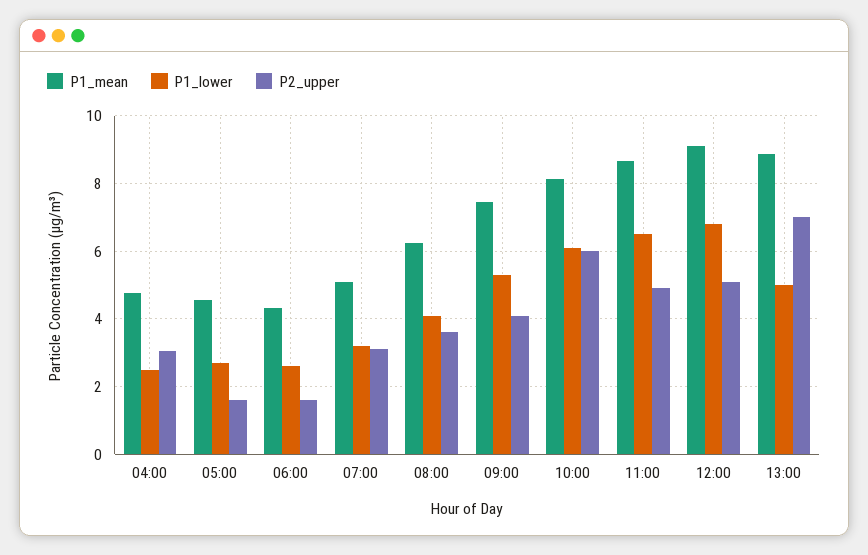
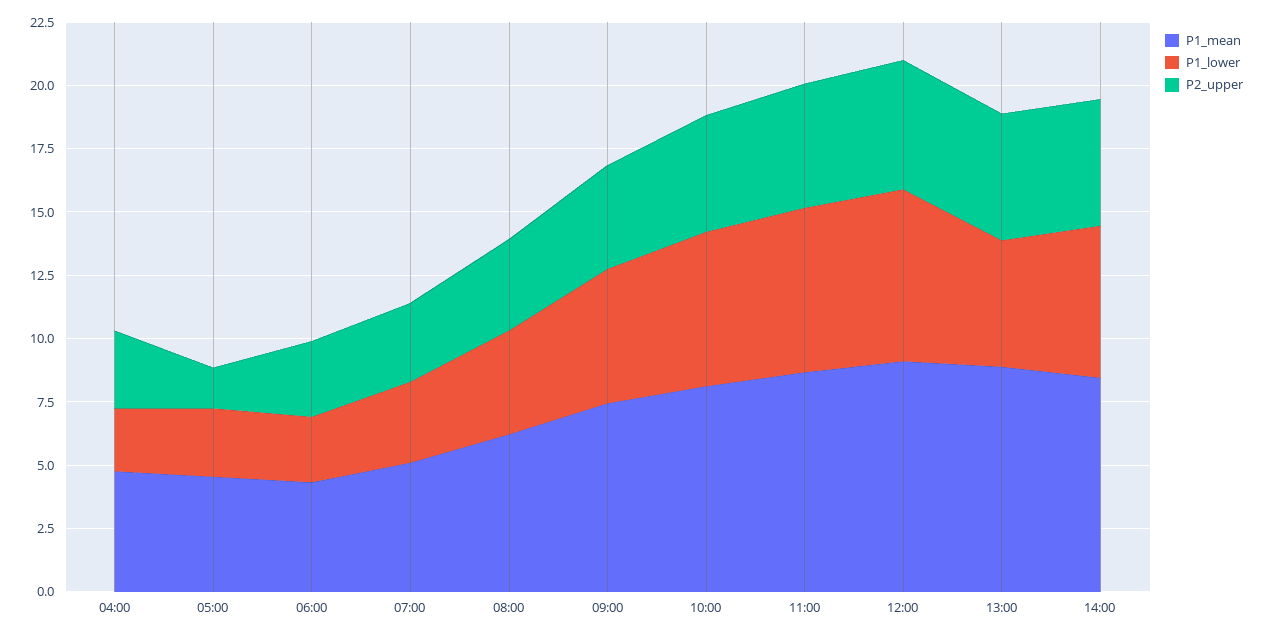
P2_upper, 06:00: 1.6 -> 3
P2_upper, 10:00: 6 -> 4.5
P2_upper, 13:00: 7 -> 5
P1_mean, 14:00: none -> 8.5
P1_lower, 14:00: none -> 6
P2_upper, 14:00: none -> 5

